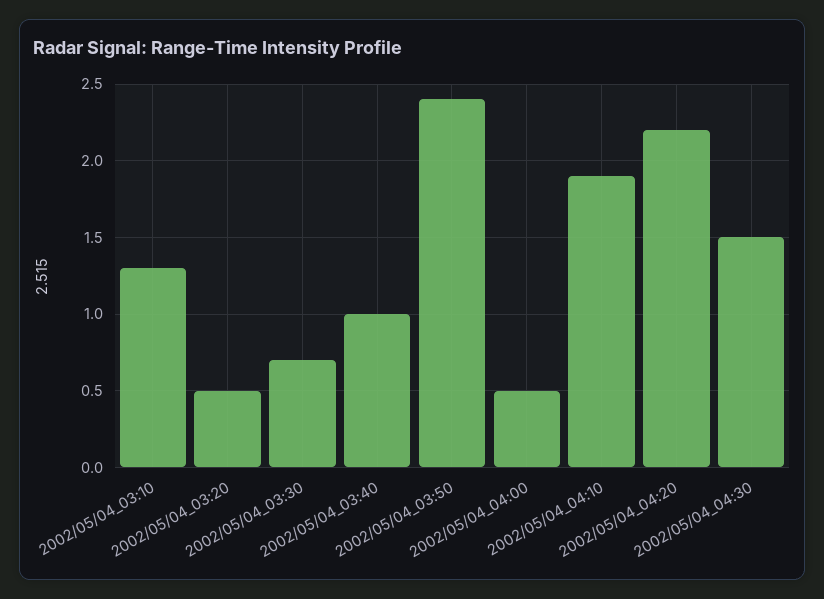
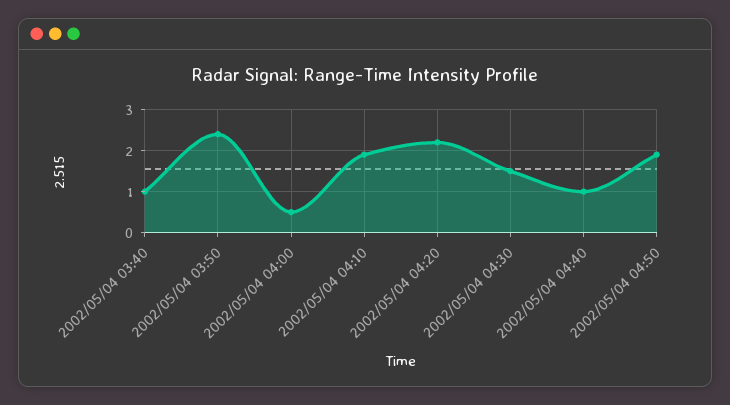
2002/05/04_03:10: 1.3 -> none
2002/05/04_03:20: 0.5 -> none
2002/05/04_03:30: 0.7 -> none
2002/05/04 04:40: none -> 1
2002/05/04 04:50: none -> 2

